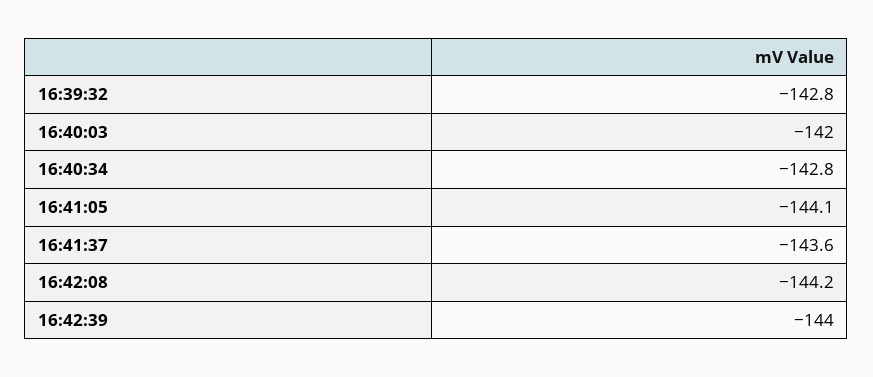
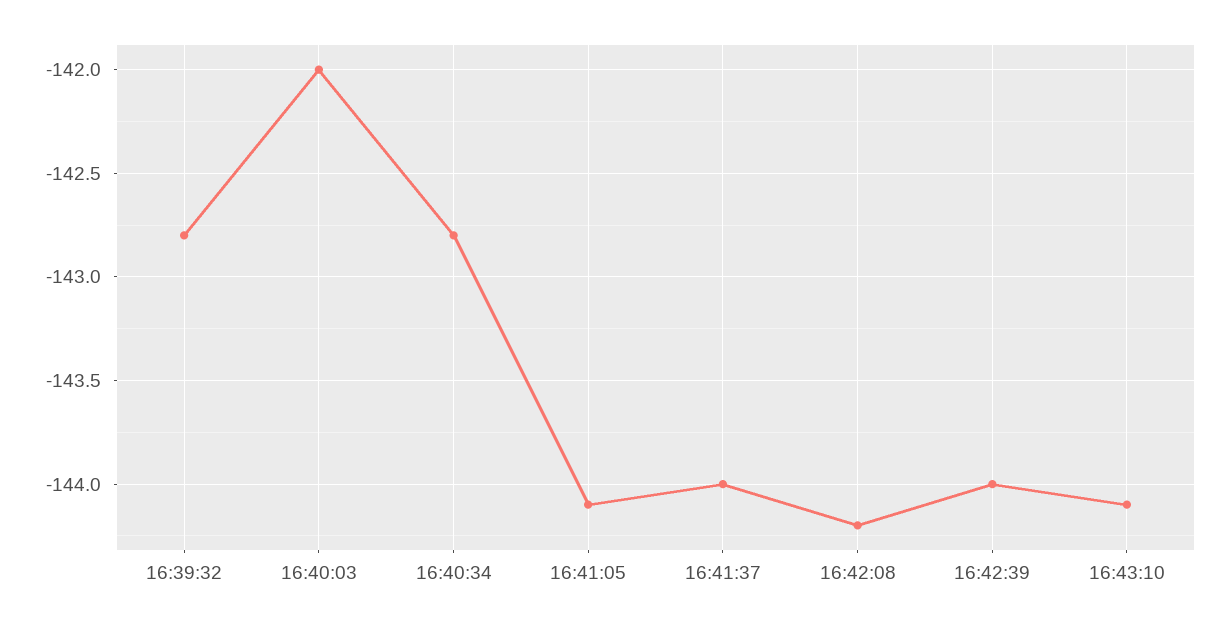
16:41:37: -143.6 -> -144
16:43:10: none -> -144.1

